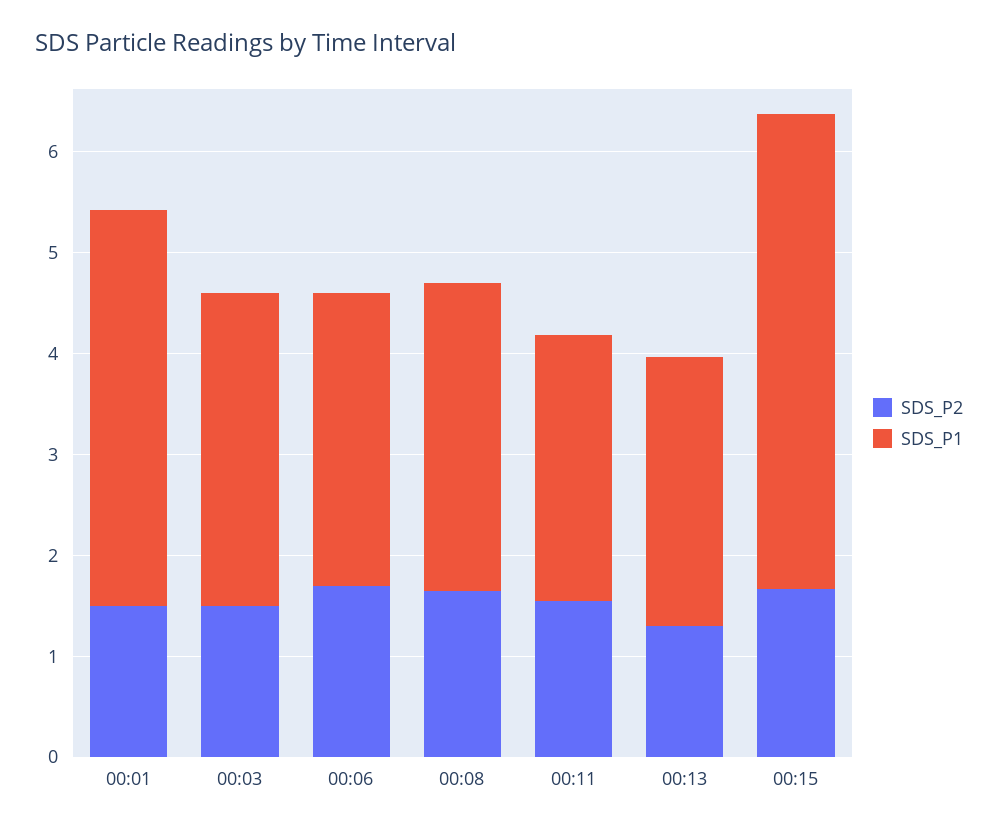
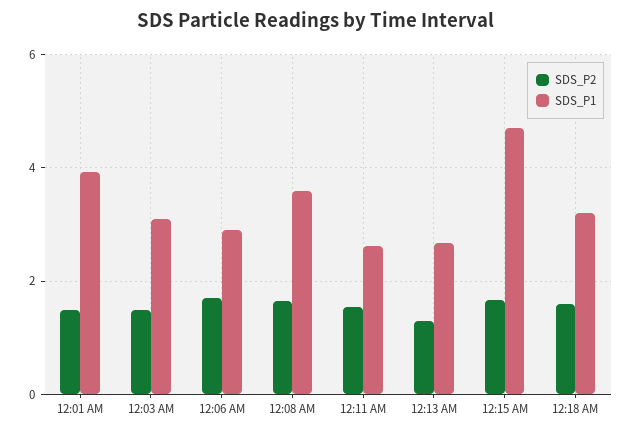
SDS_P1, 00:08: 3 -> 3.6
SDS_P2, 12:18 AM: none -> 1.6
SDS_P1, 12:18 AM: none -> 3.2

